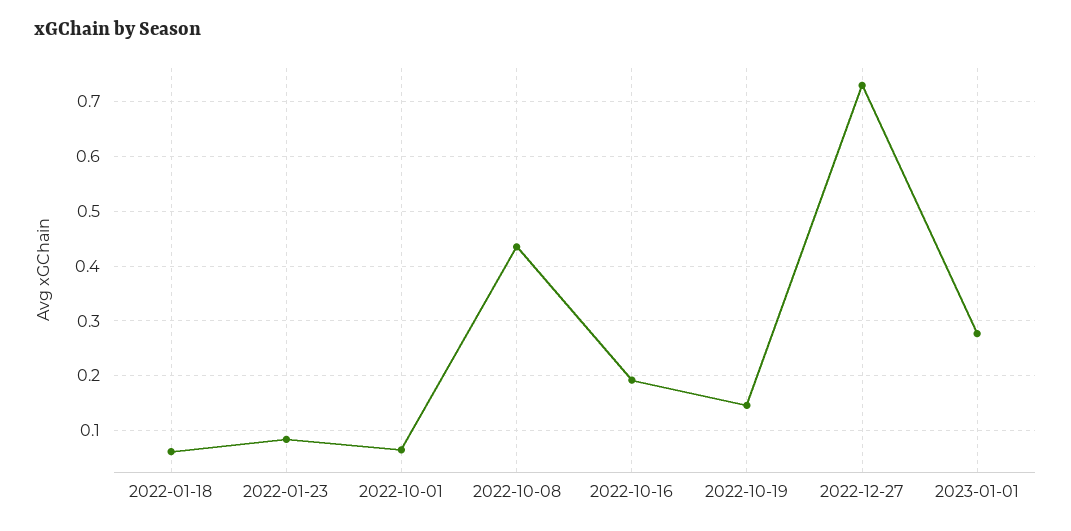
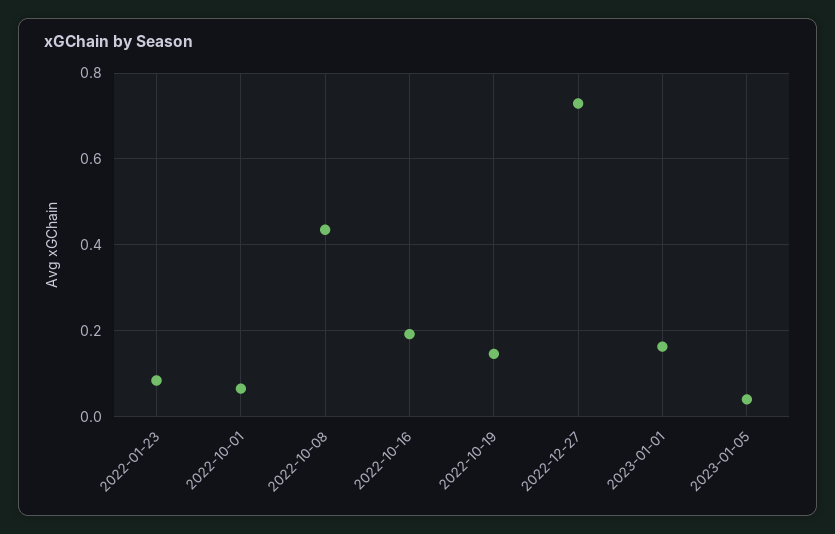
2022-01-18: 0.06 -> none
2023-01-01: 0.28 -> 0.16
2023-01-05: none -> 0.04

